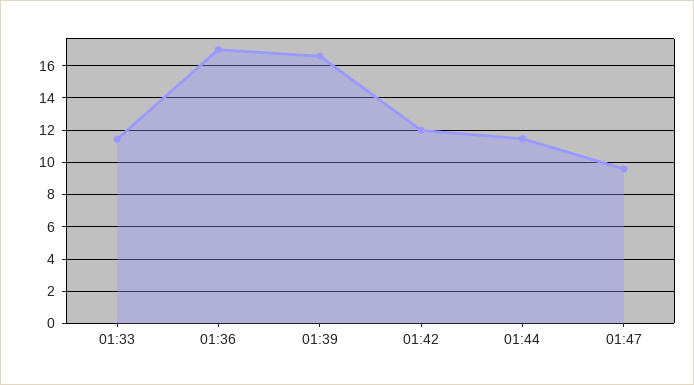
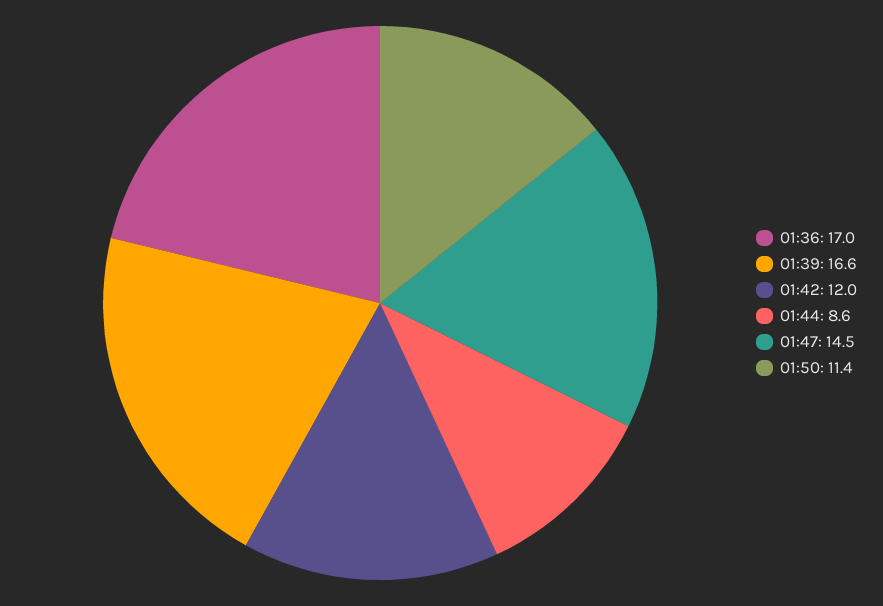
01:33: 11.5 -> none
01:44: 11.5 -> 8.6
01:47: 9.5 -> 14.5
01:50: none -> 11.4

